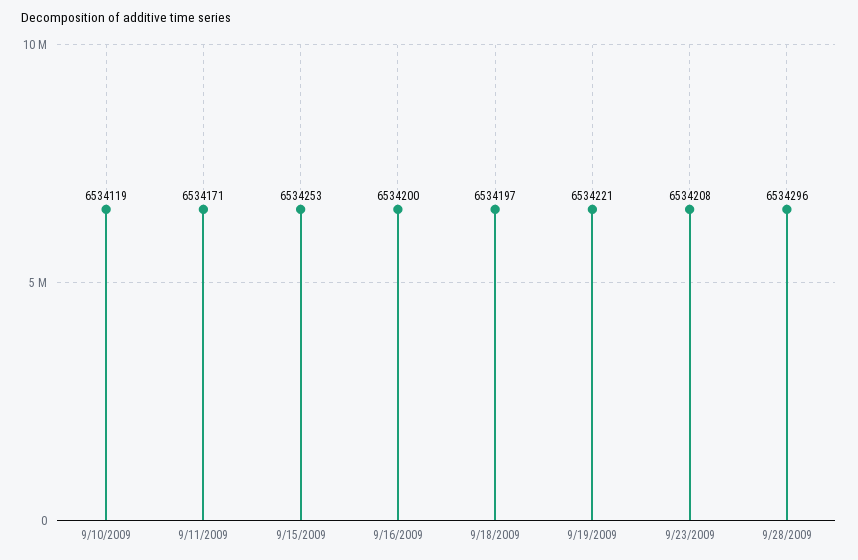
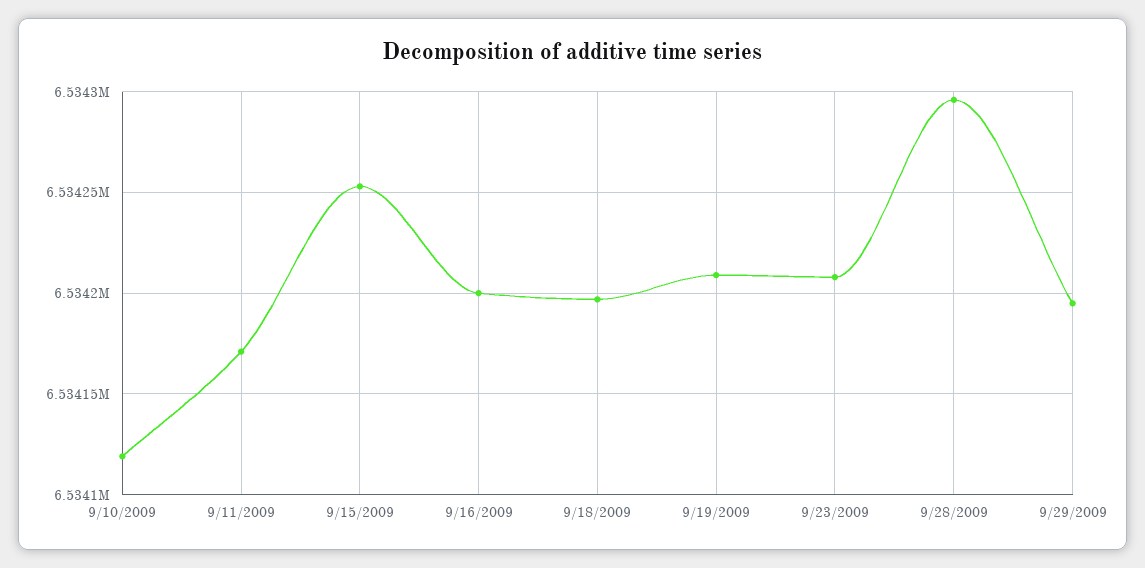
9/19/2009: 6534221 -> 6534210
9/29/2009: none -> 6534195

